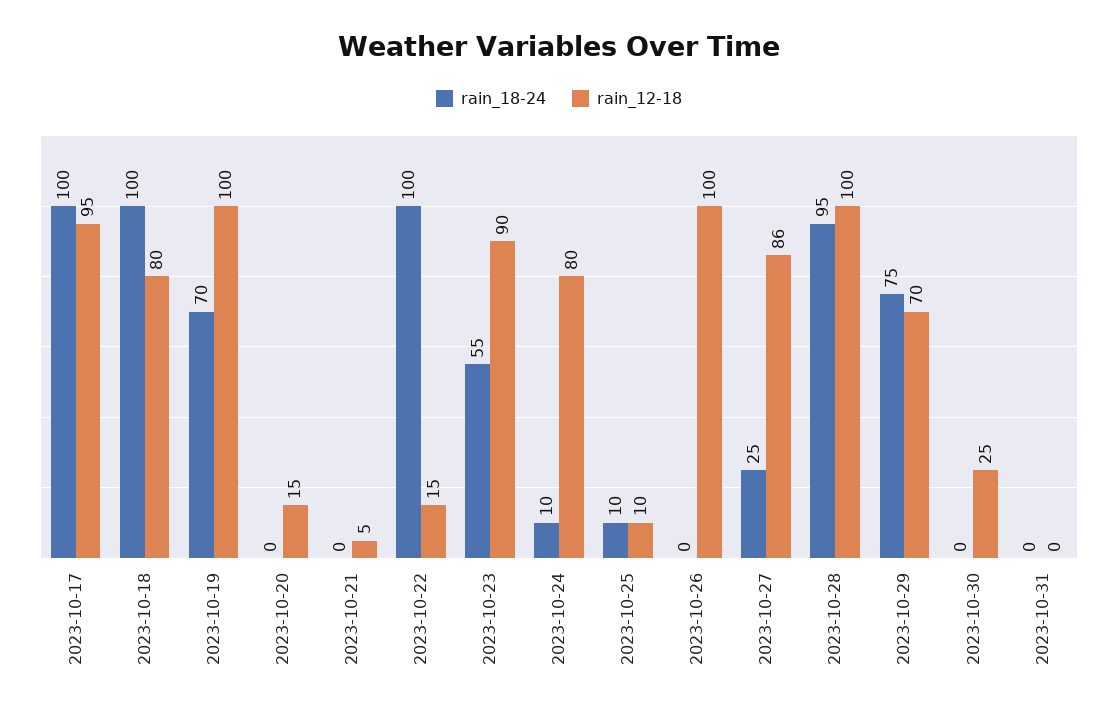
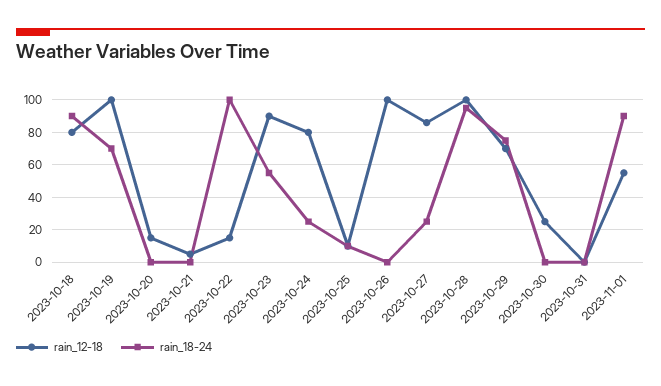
rain_18-24, 2023-10-17: 100 -> none
rain_12-18, 2023-10-17: 95 -> none
rain_18-24, 2023-10-18: 100 -> 90
rain_18-24, 2023-10-24: 10 -> 25
rain_12-18, 2023-11-01: none -> 55
rain_18-24, 2023-11-01: none -> 90

